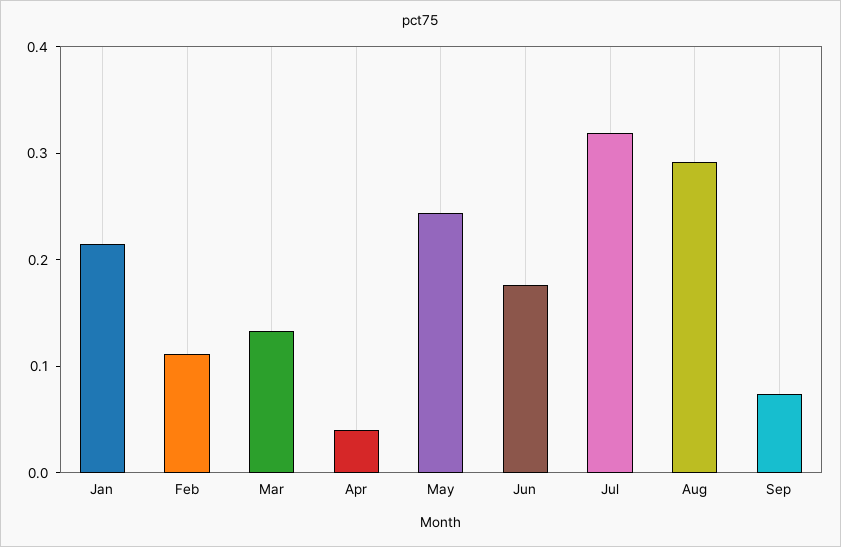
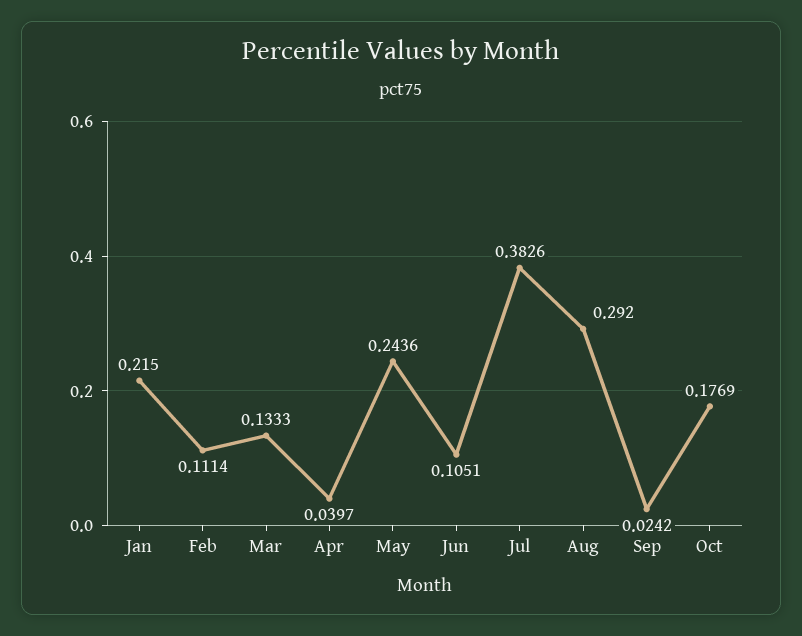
Jun: 0.18 -> 0.1051
Jul: 0.32 -> 0.3826
Sep: 0.08 -> 0.0242
Oct: none -> 0.1769

